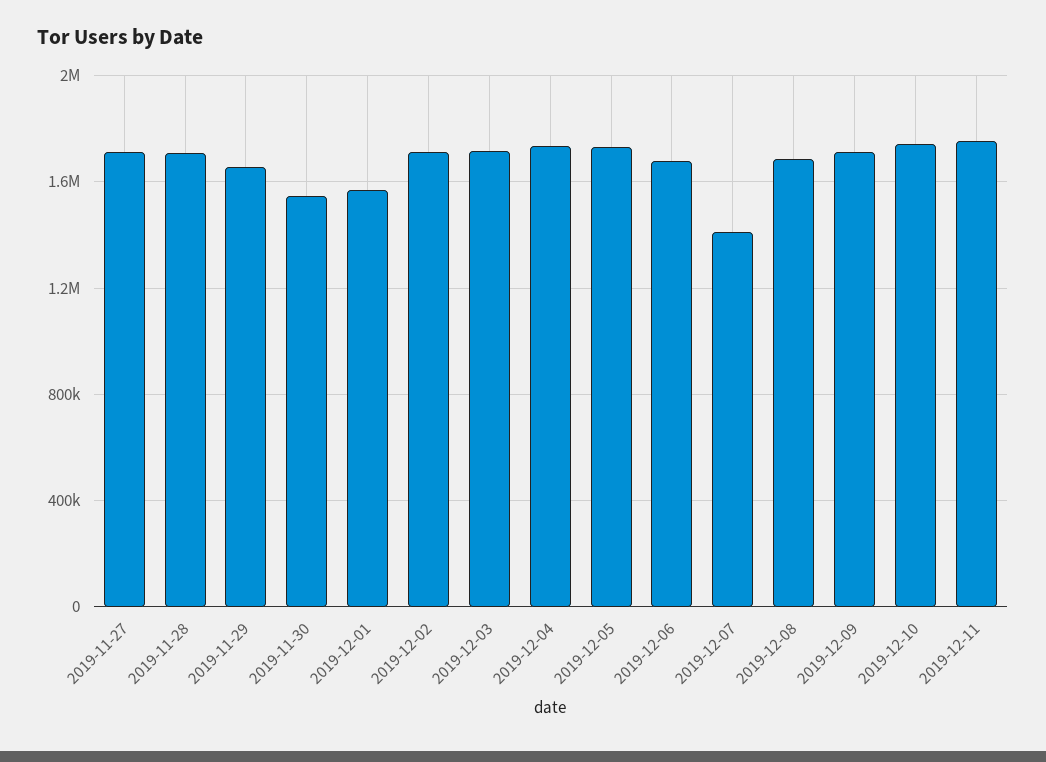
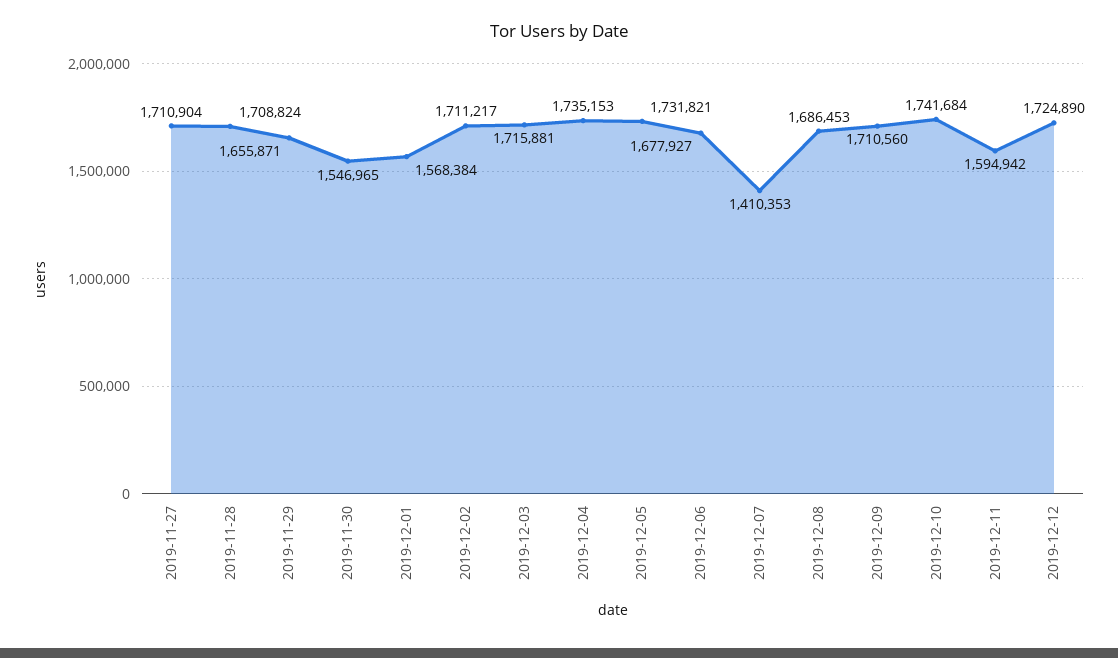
2019-12-11: 1750000 -> 1594942
2019-12-12: none -> 1724890

